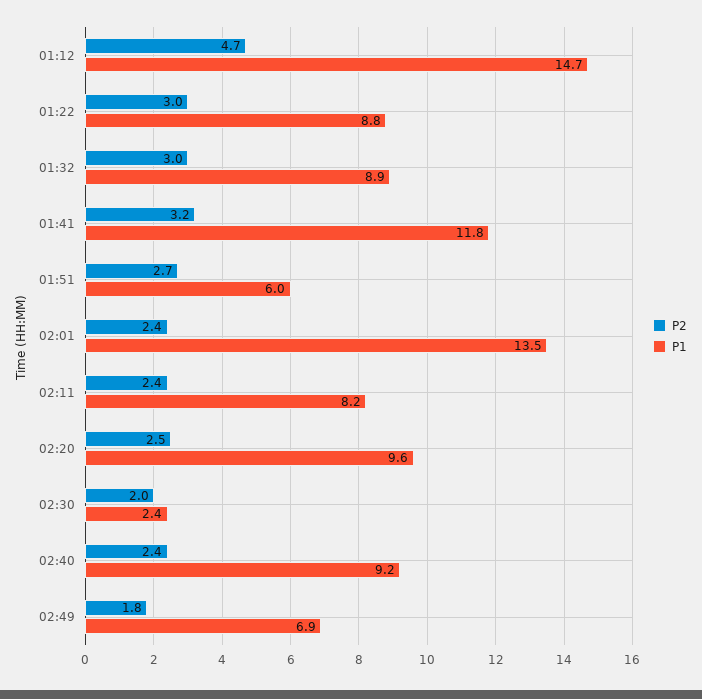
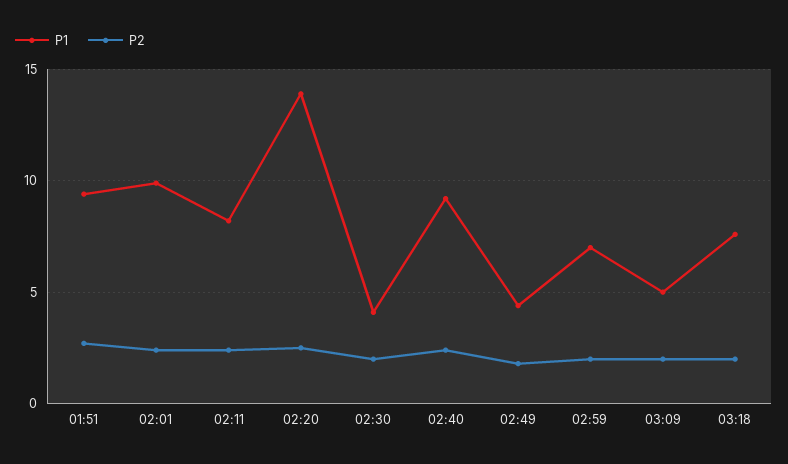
P2, 01:12: 4.7 -> none
P1, 01:12: 14.7 -> none
P2, 01:22: 3 -> none
P1, 01:22: 8.8 -> none
P2, 01:32: 3 -> none
P1, 01:32: 8.9 -> none
P2, 01:41: 3.2 -> none
P1, 01:41: 11.8 -> none
P1, 01:51: 6 -> 9.5
P1, 02:01: 13.5 -> 10
P1, 02:20: 9.6 -> 14
P1, 02:30: 2.4 -> 4
P1, 02:49: 6.9 -> 4.5
P1, 02:59: none -> 7
P2, 02:59: none -> 2
P1, 03:09: none -> 5
P2, 03:09: none -> 2
P1, 03:18: none -> 7.5
P2, 03:18: none -> 2

